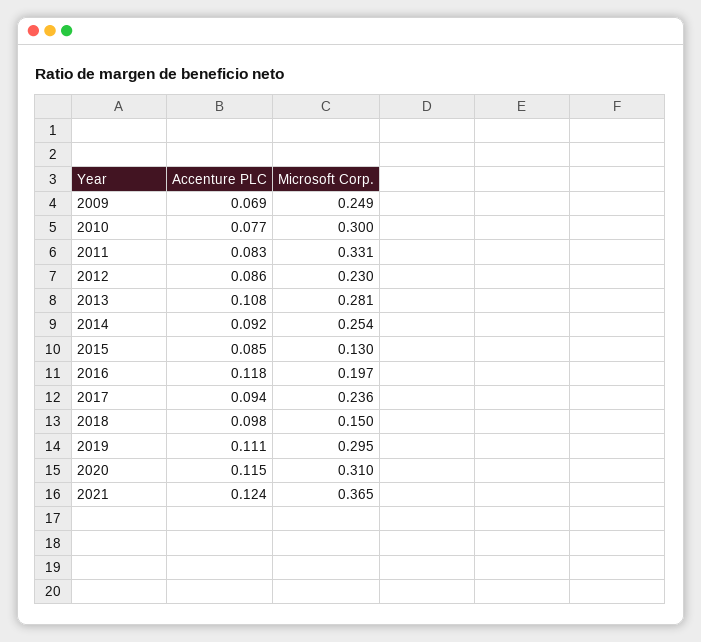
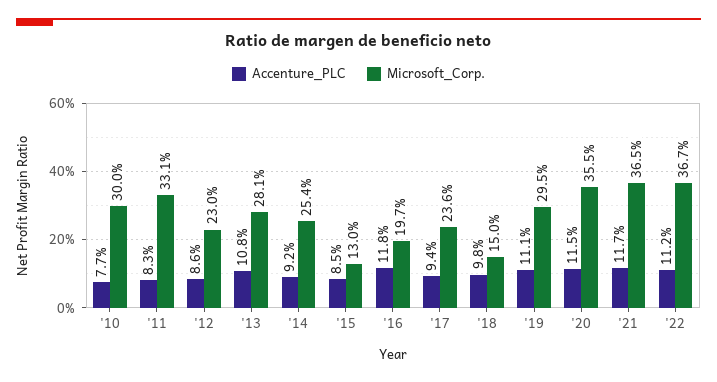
Accenture PLC, 2009: 0.069 -> none
Microsoft Corp., 2009: 0.249 -> none
Microsoft Corp., 2020: 0.31 -> 0.355
Accenture PLC, 2021: 0.124 -> 0.117
Accenture PLC, '22: none -> 0.112
Microsoft Corp., '22: none -> 0.367

